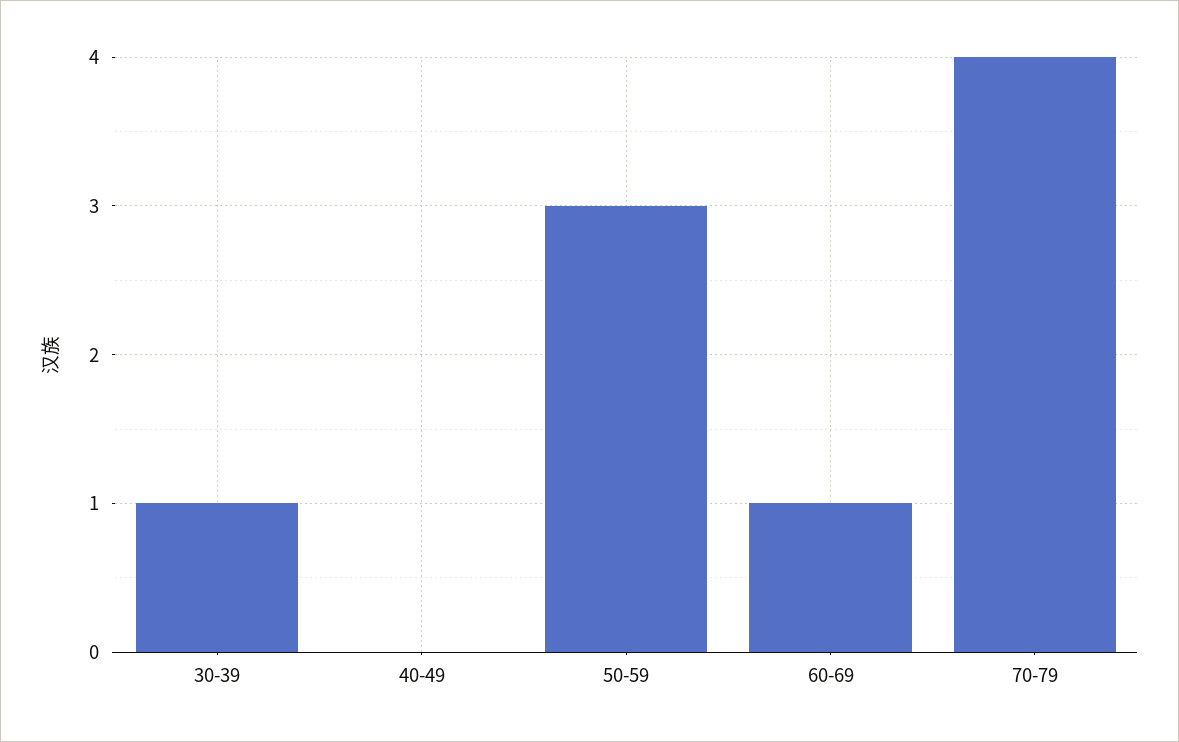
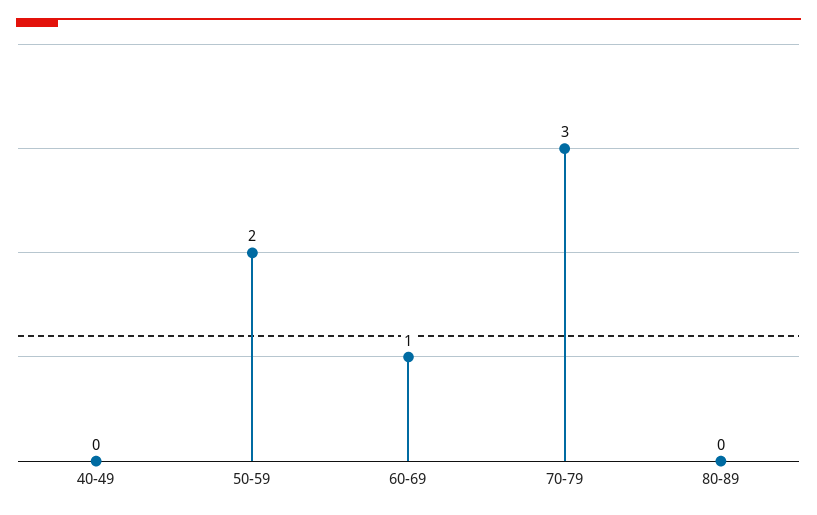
30-39: 1 -> none
50-59: 3 -> 2
70-79: 4 -> 3
80-89: none -> 0

